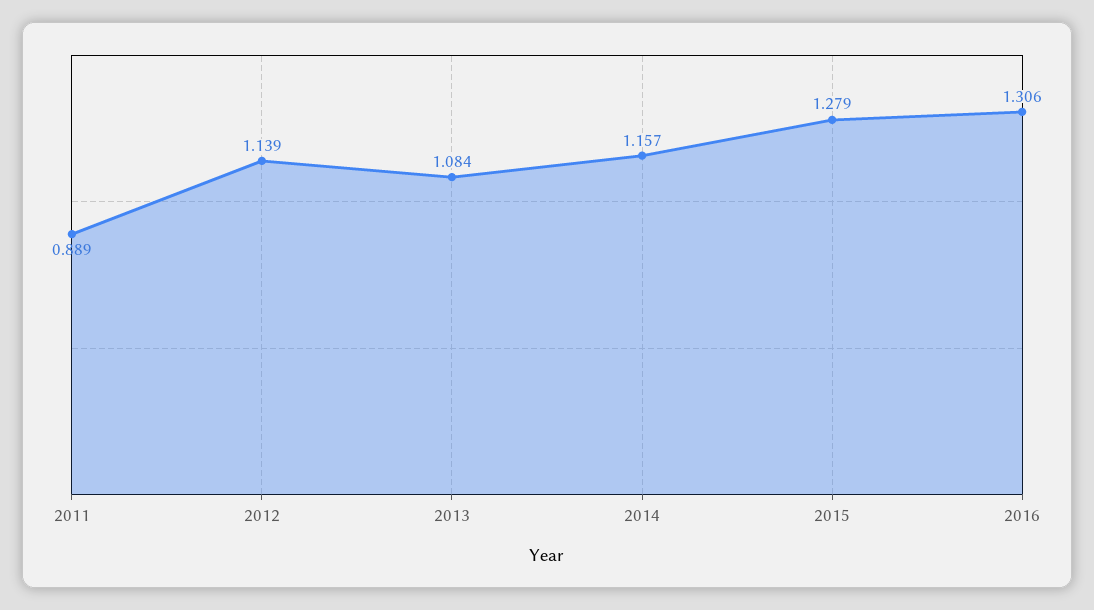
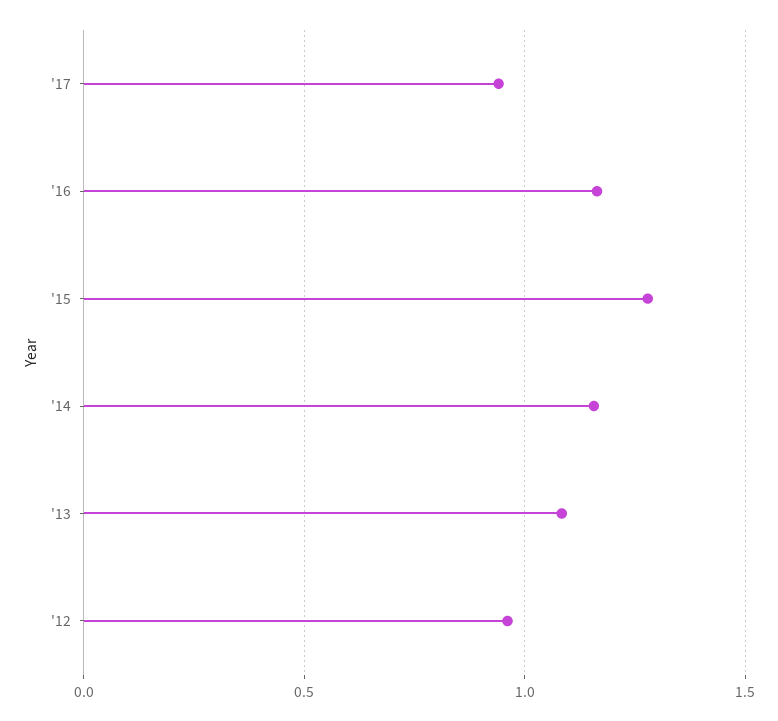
2011: 0.889 -> none
2012: 1.139 -> 0.95
2016: 1.306 -> 1.15
'17: none -> 0.95

